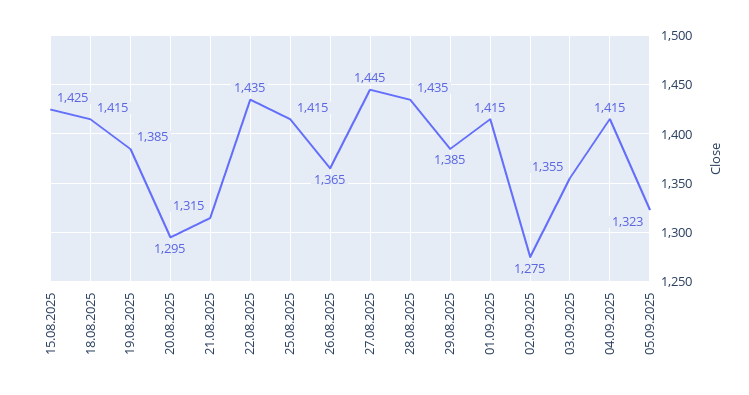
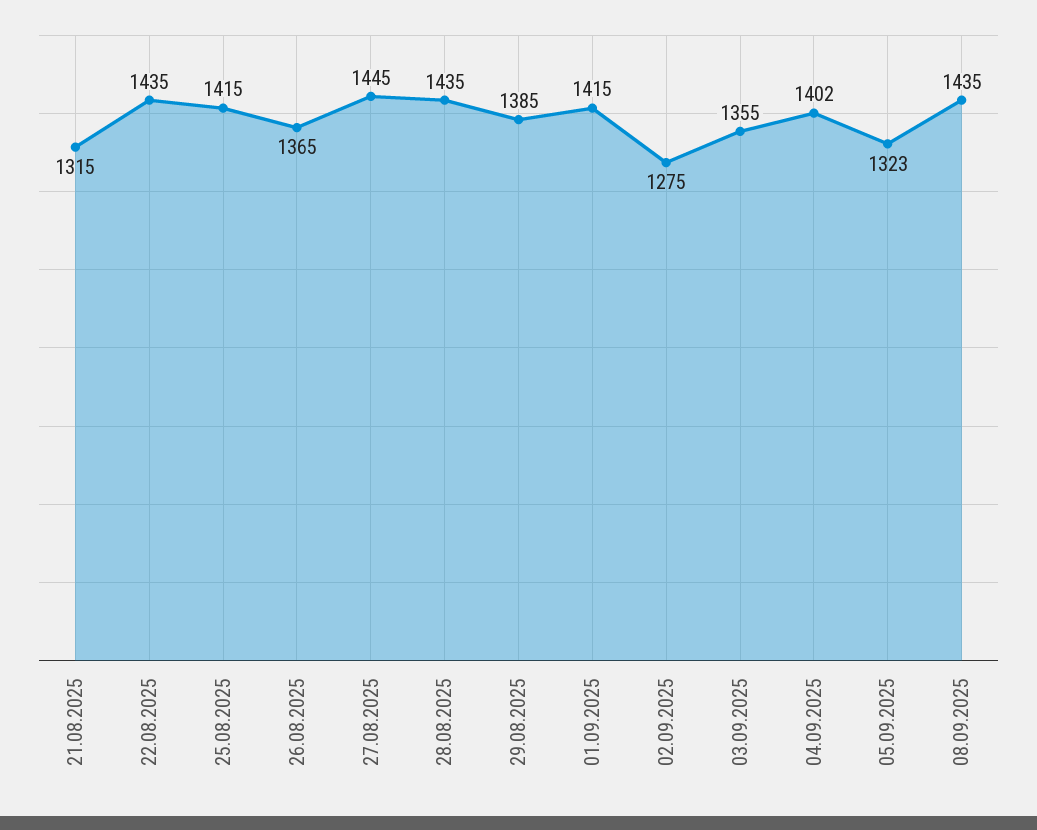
15.08.2025: 1425 -> none
18.08.2025: 1415 -> none
19.08.2025: 1385 -> none
20.08.2025: 1295 -> none
04.09.2025: 1415 -> 1402
08.09.2025: none -> 1435

